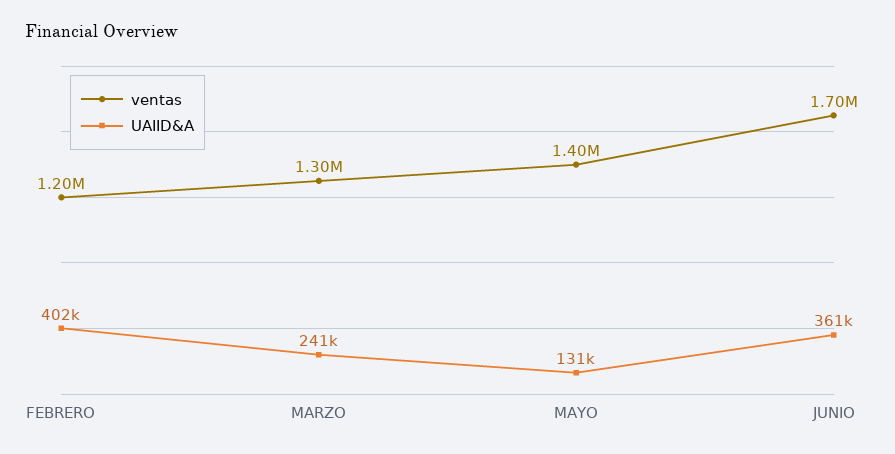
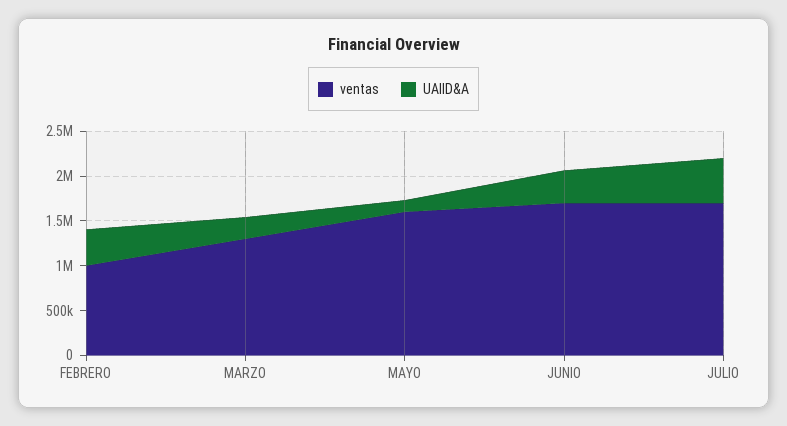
ventas, FEBRERO: 1200000 -> 1000000
ventas, MAYO: 1400000 -> 1600000
ventas, JULIO: none -> 1700000
UAIID&A, JULIO: none -> 500000

